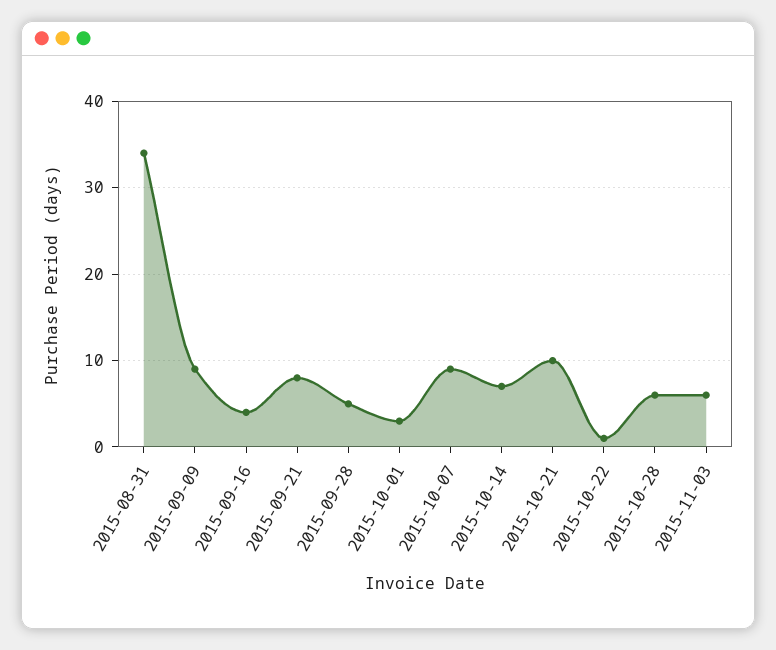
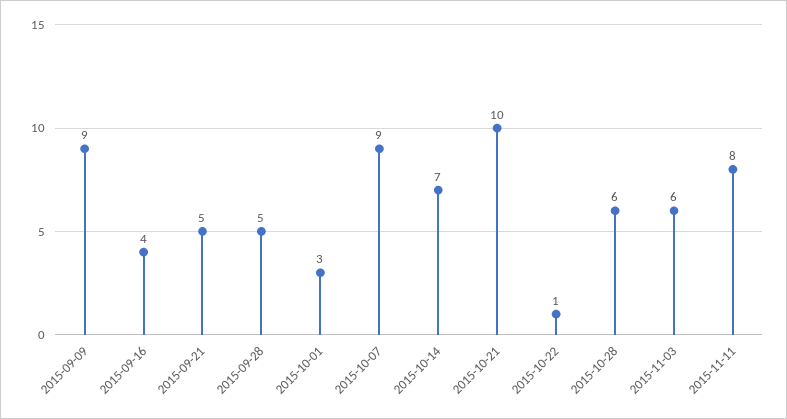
2015-08-31: 34 -> none
2015-09-21: 8 -> 5
2015-11-11: none -> 8

